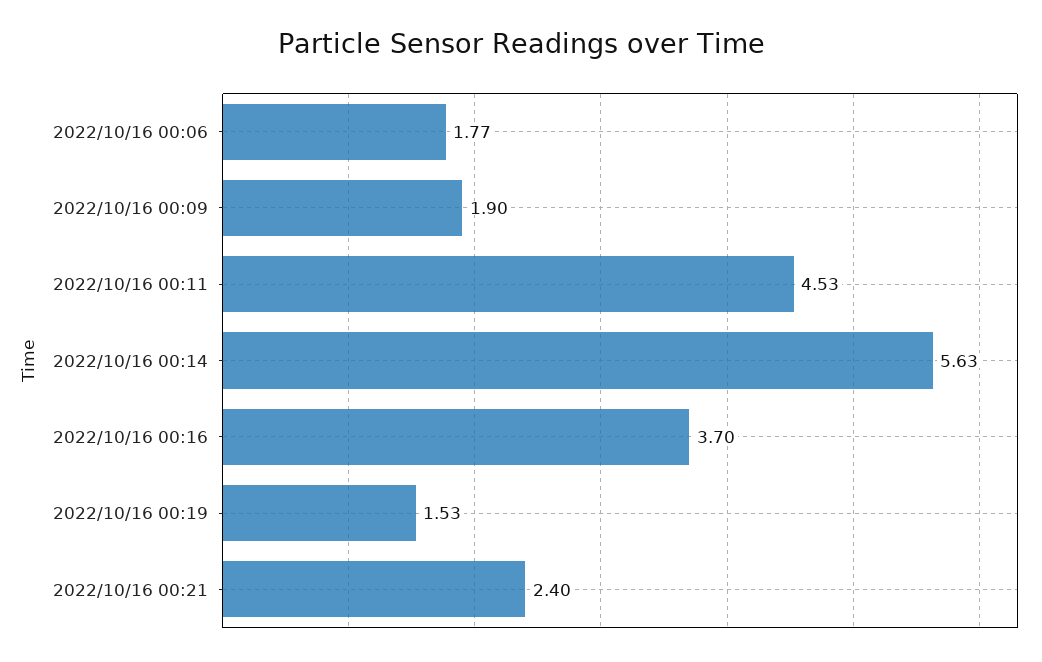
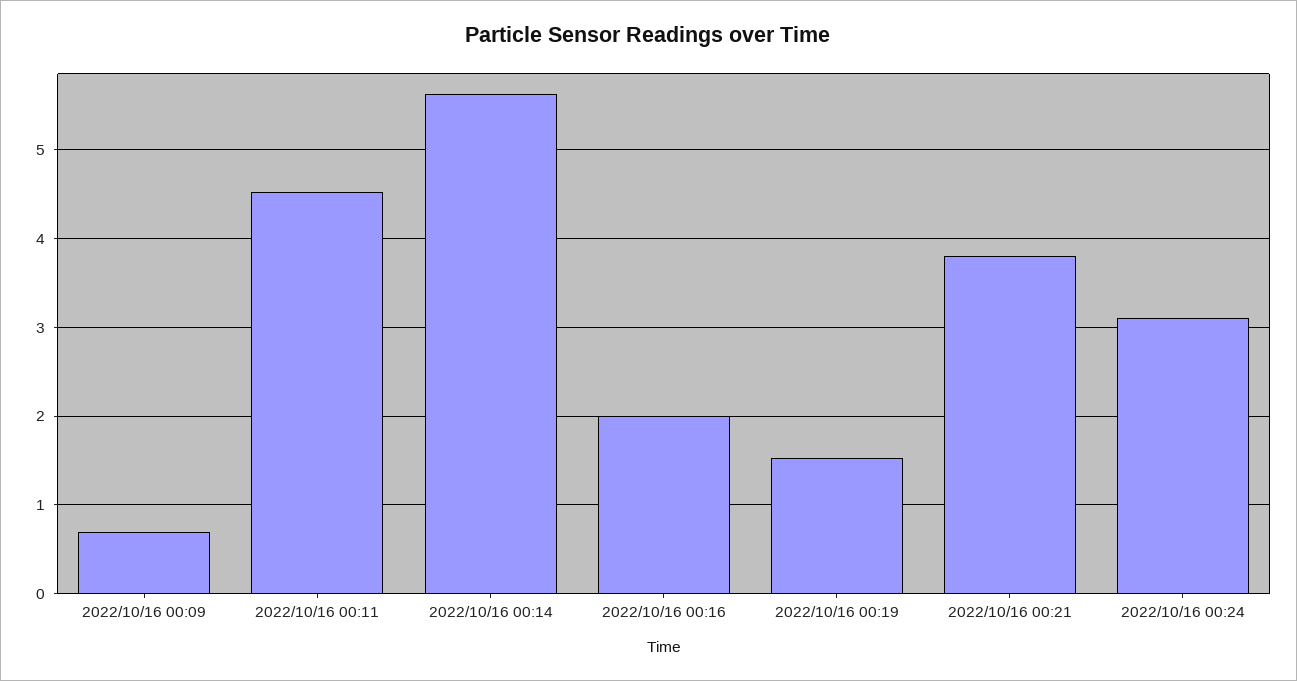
2022/10/16 00:06: 1.77 -> none
2022/10/16 00:09: 1.9 -> 0.7
2022/10/16 00:16: 3.7 -> 2
2022/10/16 00:21: 2.4 -> 3.8
2022/10/16 00:24: none -> 3.1

